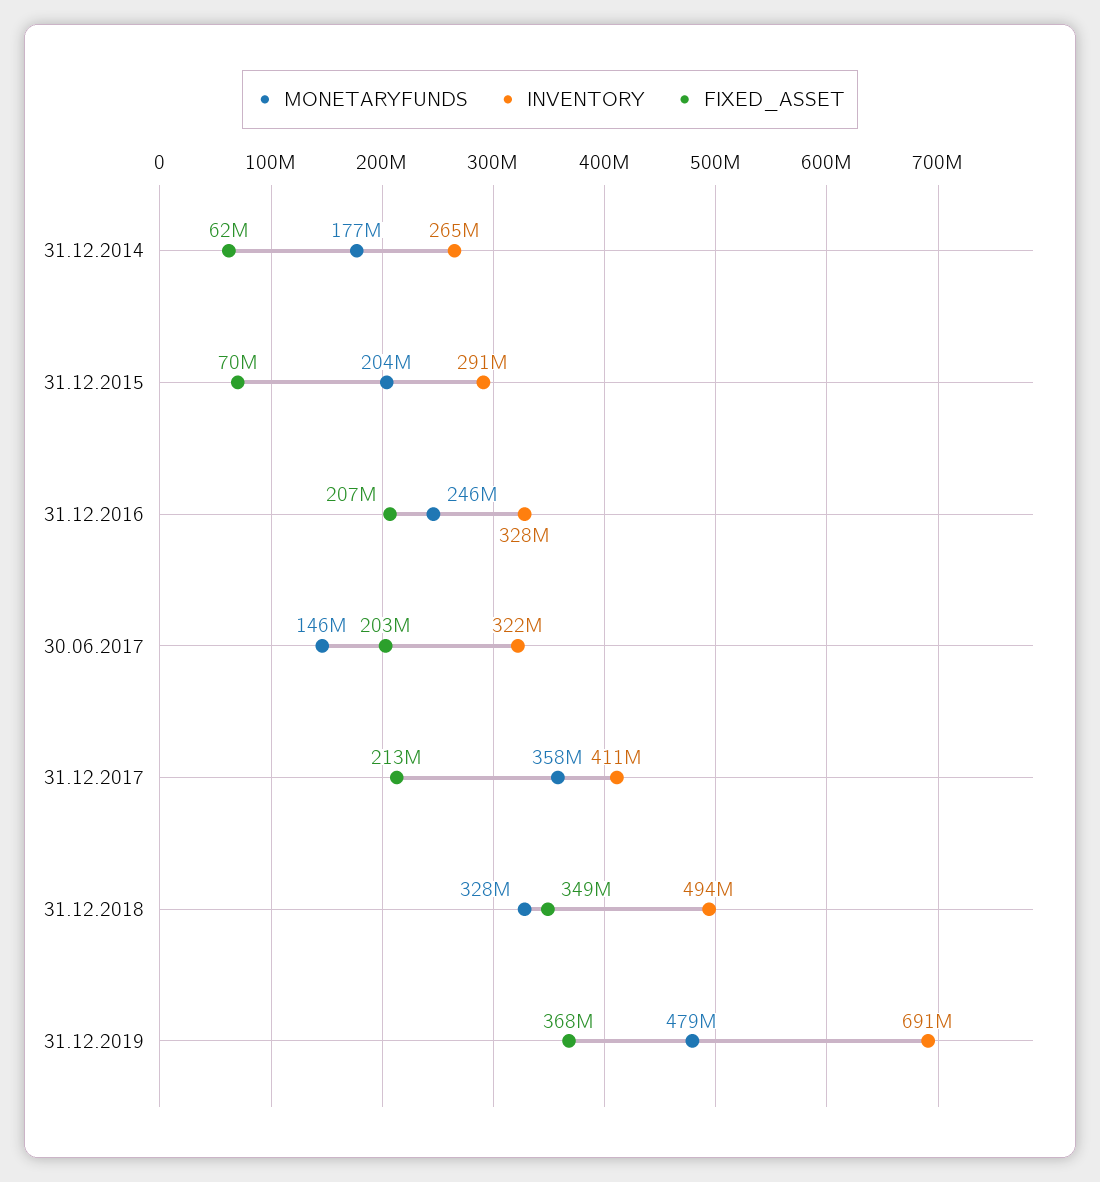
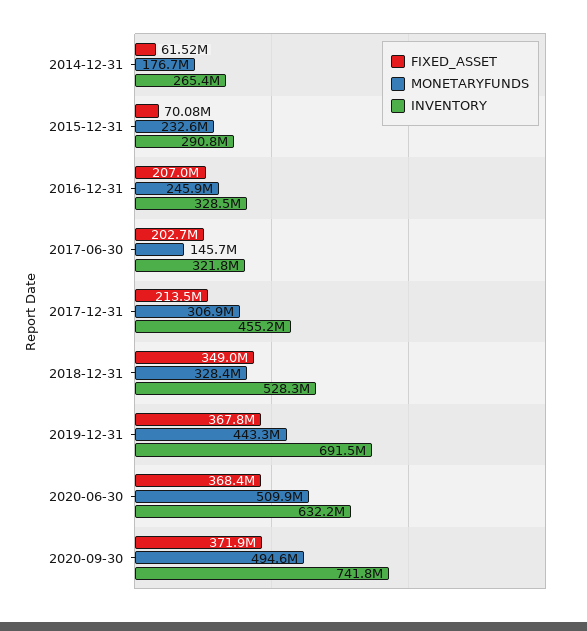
MONETARYFUNDS, 31.12.2015: 204000000 -> 232600000
MONETARYFUNDS, 31.12.2017: 358000000 -> 306900000
INVENTORY, 31.12.2017: 411000000 -> 455200000
INVENTORY, 31.12.2018: 494000000 -> 528300000
MONETARYFUNDS, 31.12.2019: 479000000 -> 443300000
FIXED_ASSET, 2020-06-30: none -> 368400000
MONETARYFUNDS, 2020-06-30: none -> 509900000
INVENTORY, 2020-06-30: none -> 632200000
FIXED_ASSET, 2020-09-30: none -> 371900000
MONETARYFUNDS, 2020-09-30: none -> 494600000
INVENTORY, 2020-09-30: none -> 741800000

